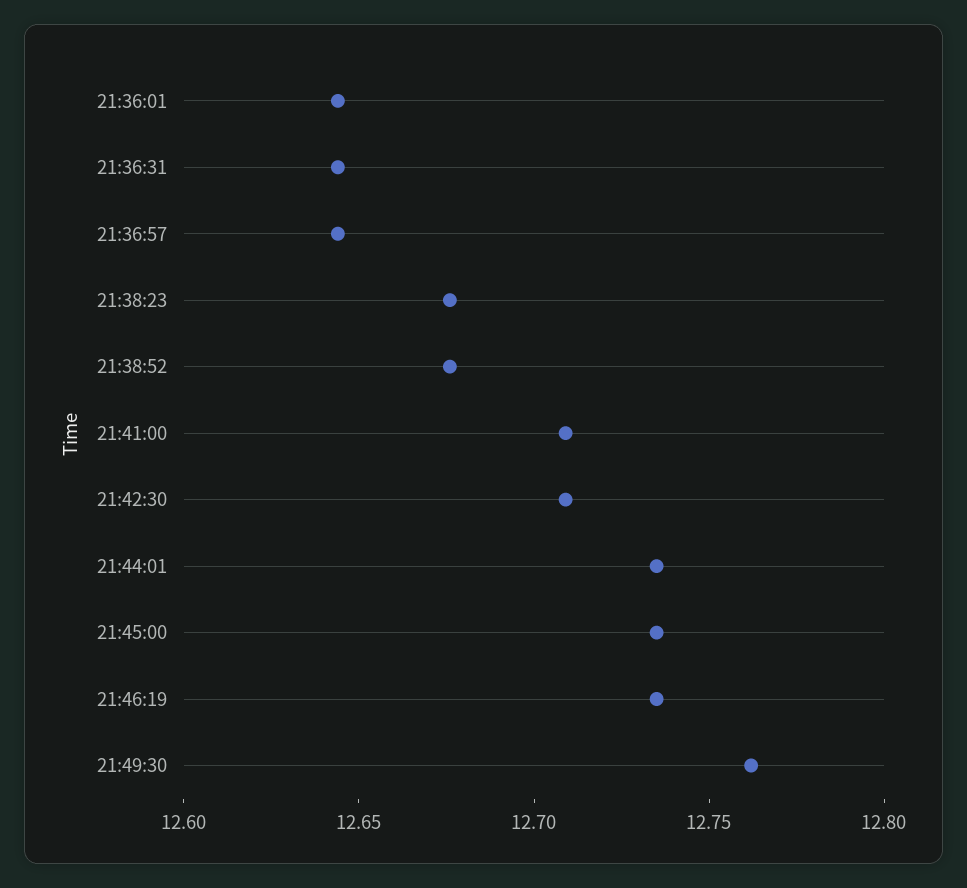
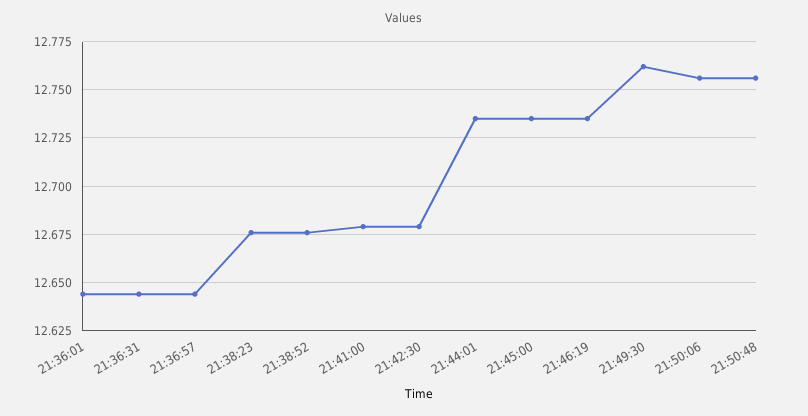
21:41:00: 12.71 -> 12.68
21:42:30: 12.71 -> 12.68
21:50:06: none -> 12.755
21:50:48: none -> 12.755

